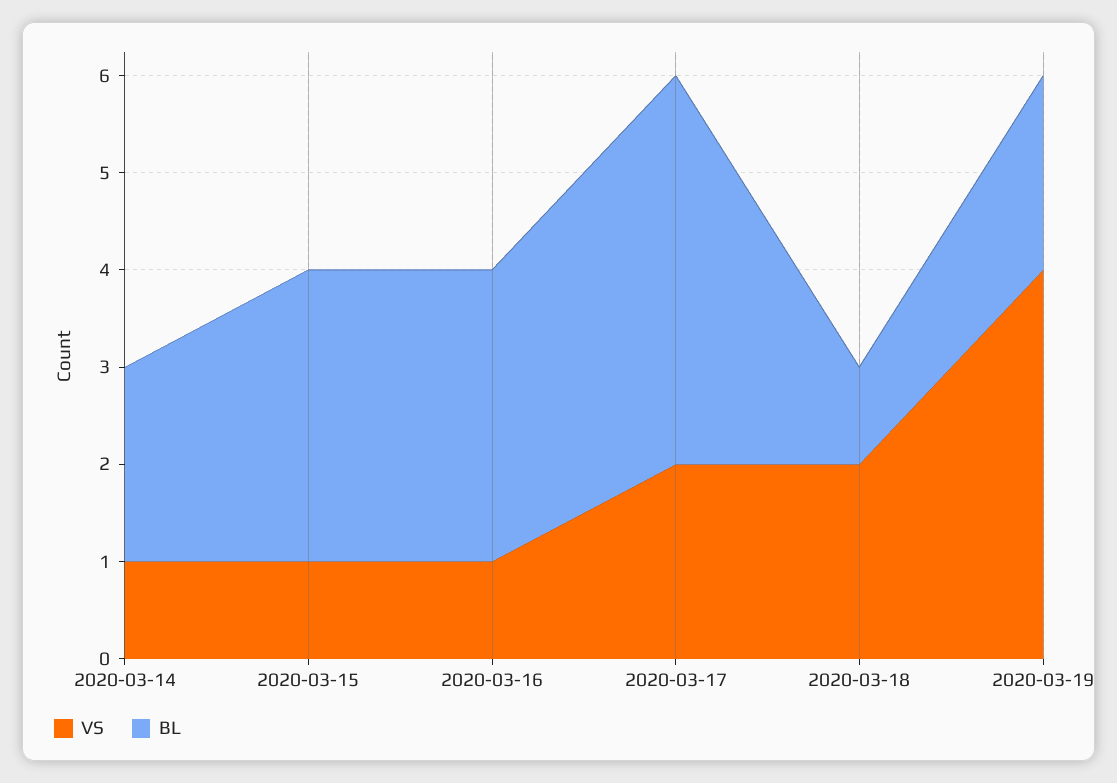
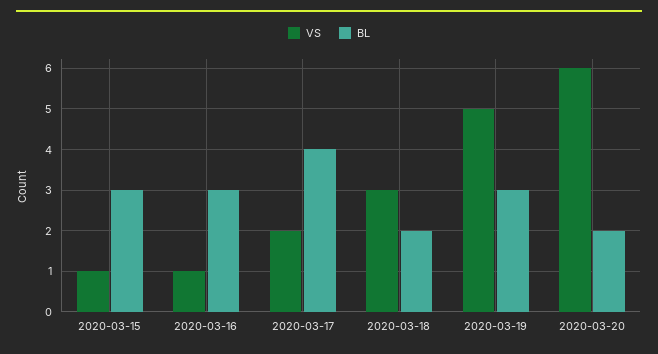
VS, 2020-03-14: 1 -> none
BL, 2020-03-14: 2 -> none
VS, 2020-03-18: 2 -> 3
BL, 2020-03-18: 1 -> 2
VS, 2020-03-19: 4 -> 5
BL, 2020-03-19: 2 -> 3
VS, 2020-03-20: none -> 6
BL, 2020-03-20: none -> 2

